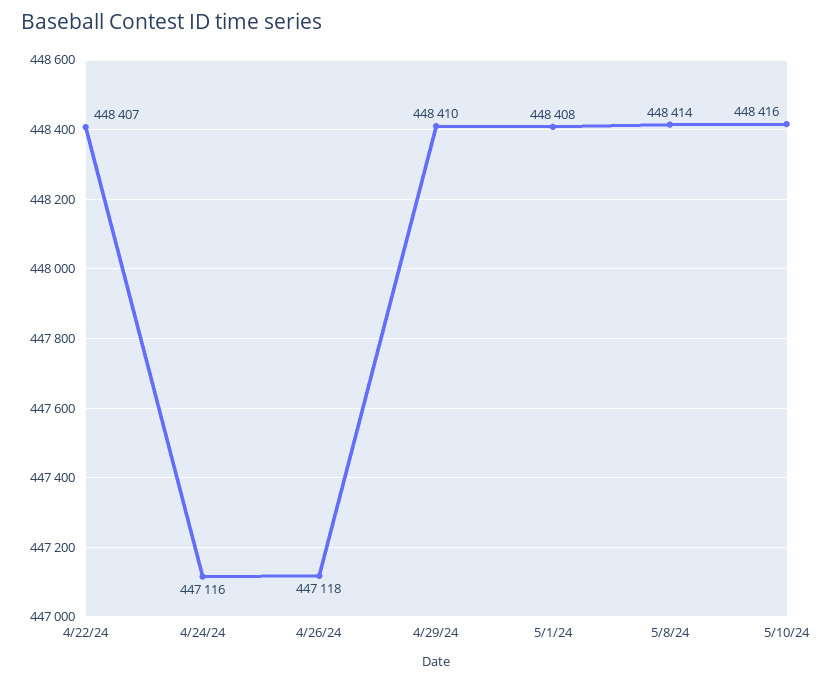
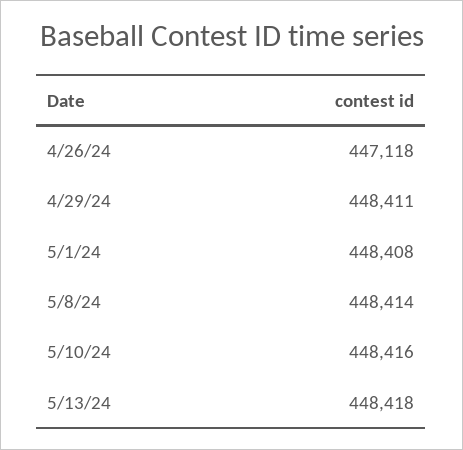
4/22/24: 448407 -> none
4/24/24: 447116 -> none
4/29/24: 448410 -> 448411
5/13/24: none -> 448418

